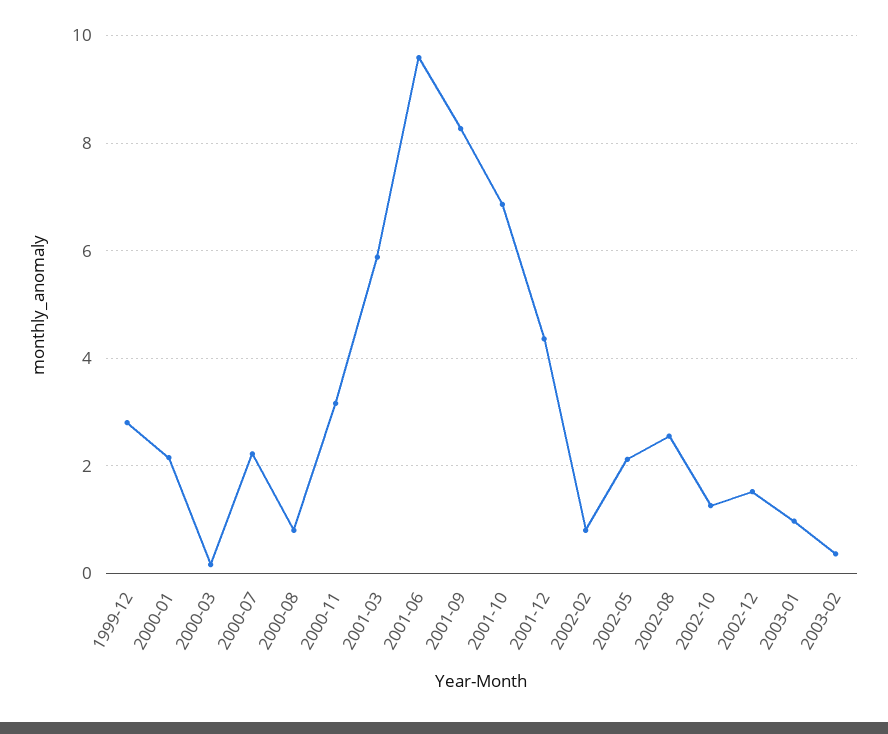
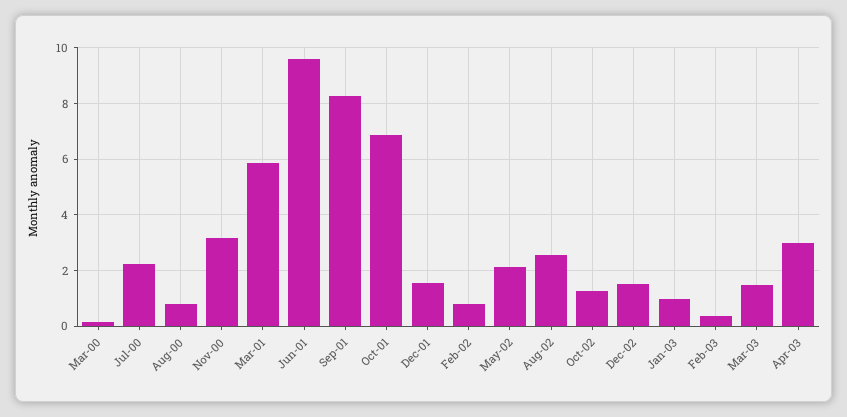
1999-12: 2.8 -> none
2000-01: 2.2 -> none
2001-12: 4.4 -> 1.5
Mar-03: none -> 1.5
Apr-03: none -> 3

